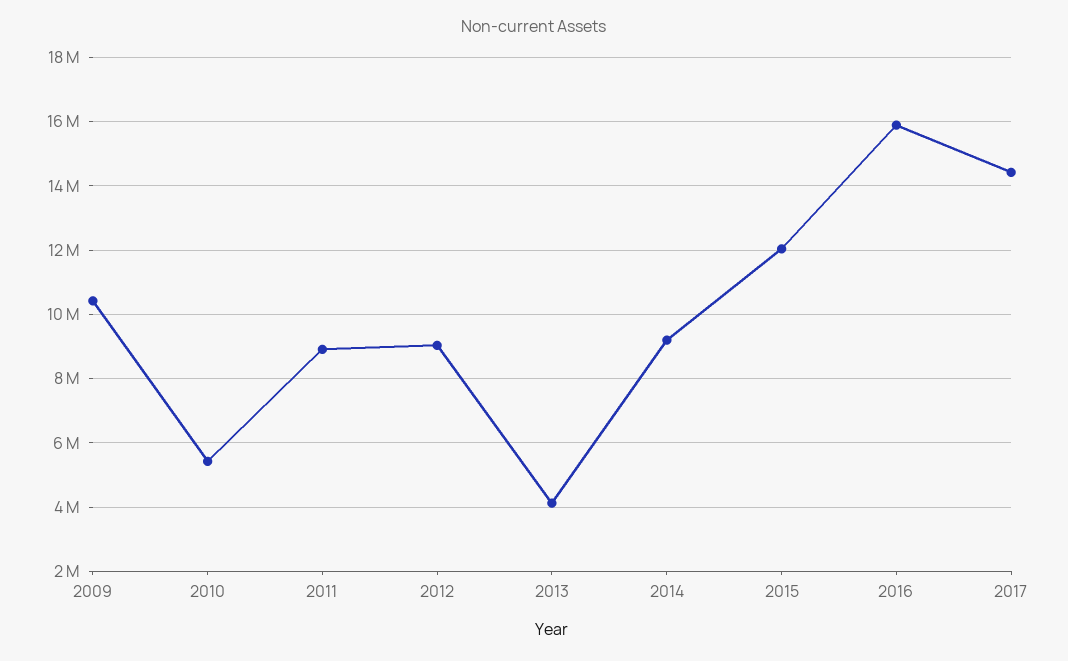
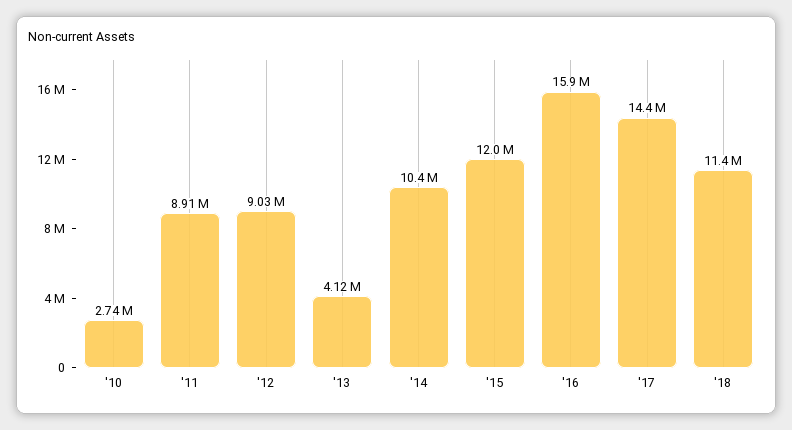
2009: 10400000 -> none
2010: 5400000 -> 2740000
2014: 9200000 -> 10400000
'18: none -> 11400000

